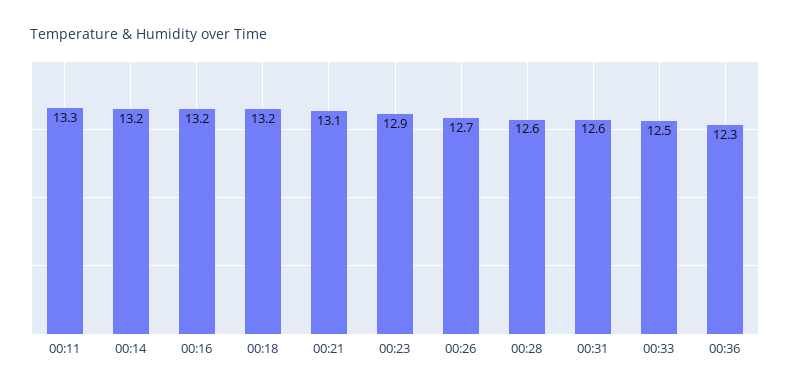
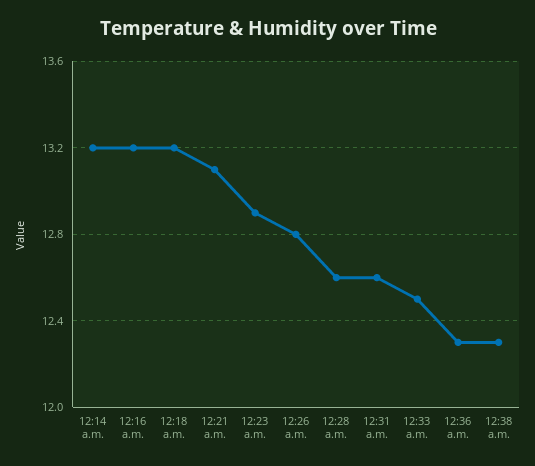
00:11: 13.3 -> none
00:26: 12.7 -> 12.8
12:38 a.m.: none -> 12.3

